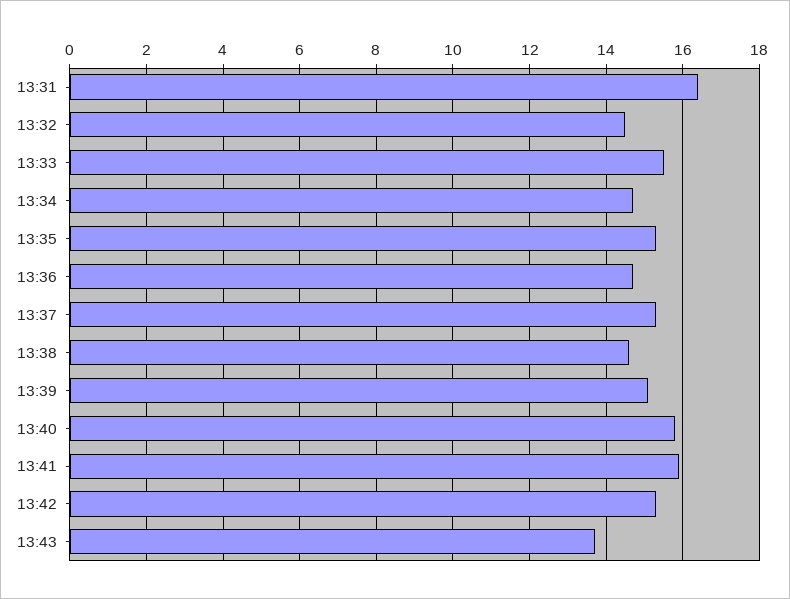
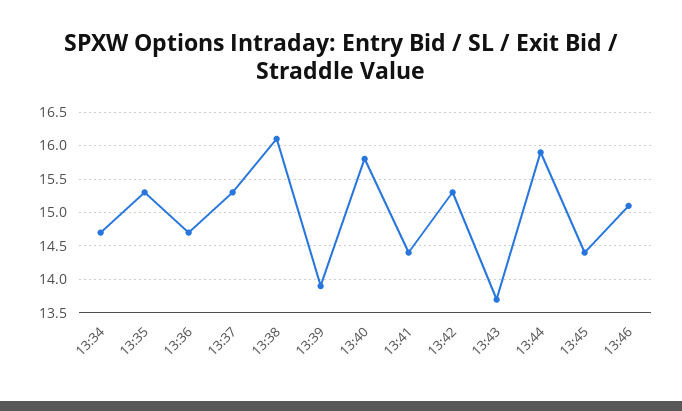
13:31: 16.5 -> none
13:32: 14.5 -> none
13:33: 15.5 -> none
13:38: 14.5 -> 16.1
13:39: 15 -> 13.9
13:41: 16 -> 14.4
13:44: none -> 15.9
13:45: none -> 14.4
13:46: none -> 15.1

